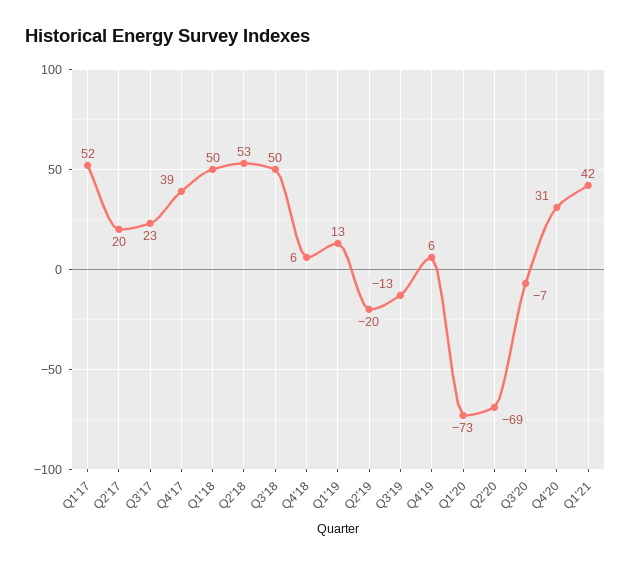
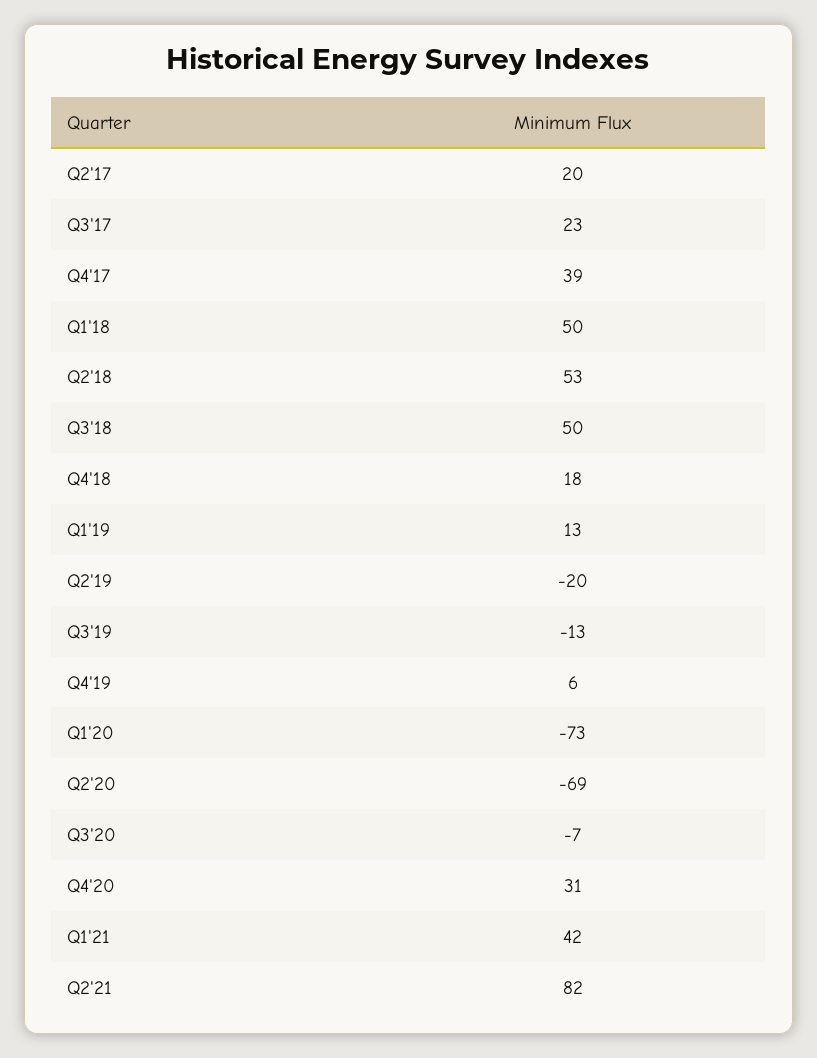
Q1'17: 52 -> none
Q4'18: 6 -> 18
Q2'21: none -> 82

